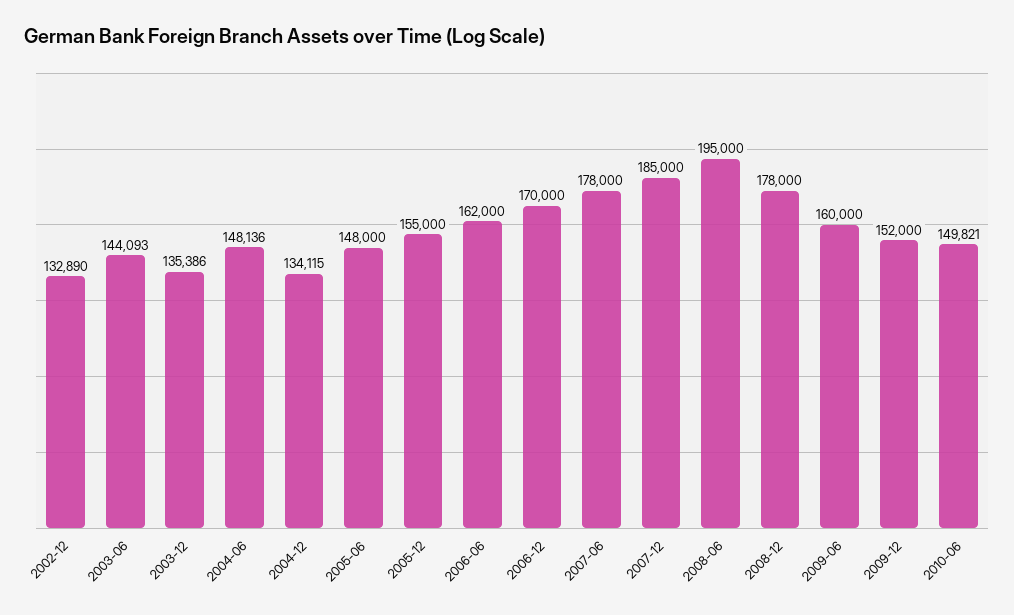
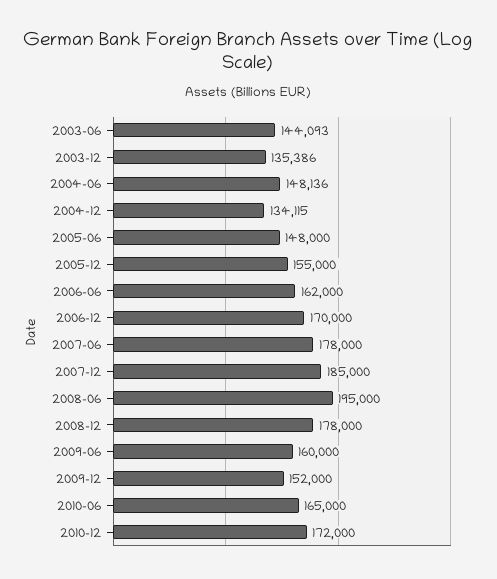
2002-12: 132890 -> none
2010-06: 149821 -> 165000
2010-12: none -> 172000

